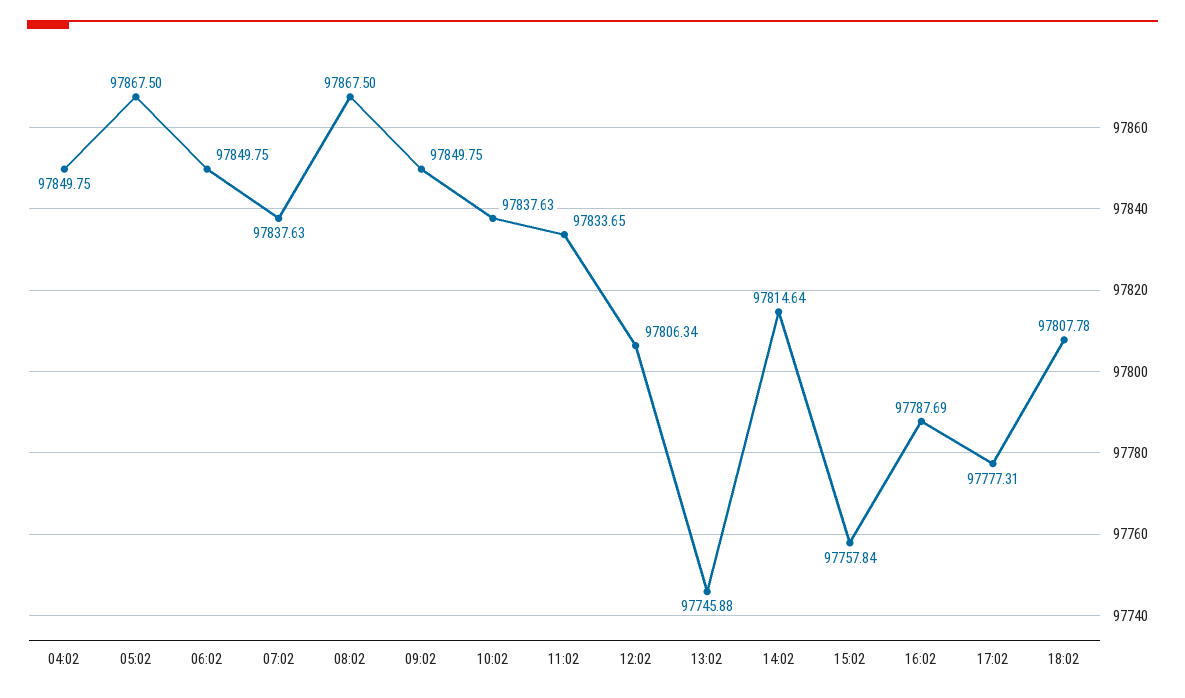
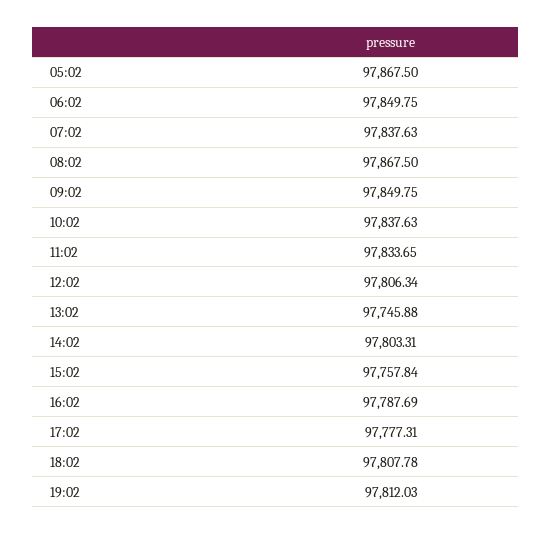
04:02: 97849.75 -> none
14:02: 97814.64 -> 97803.31
19:02: none -> 97812.03

